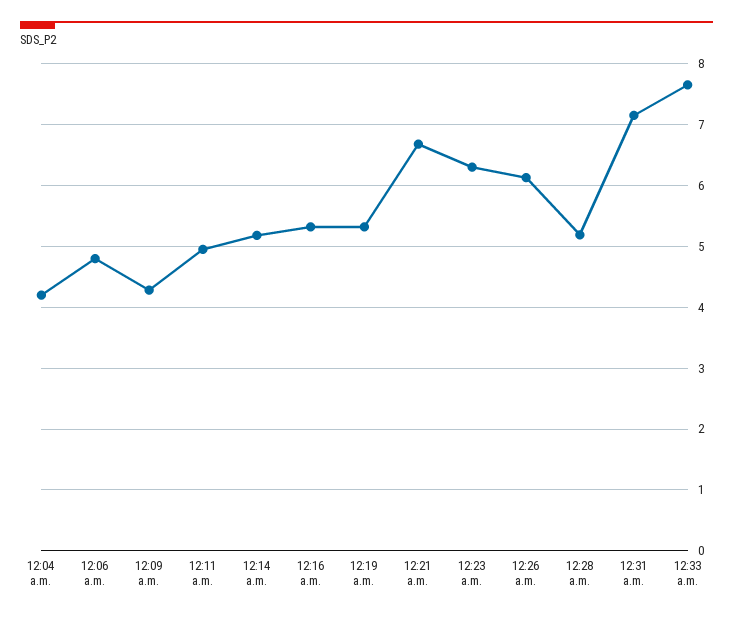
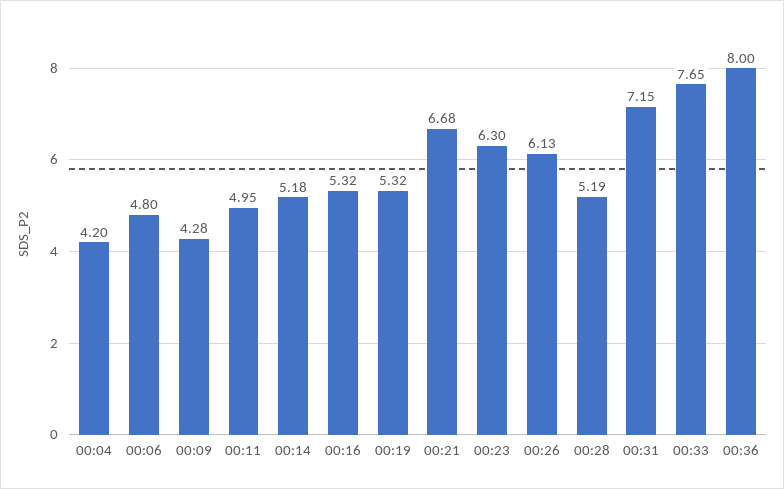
00:36: none -> 8

